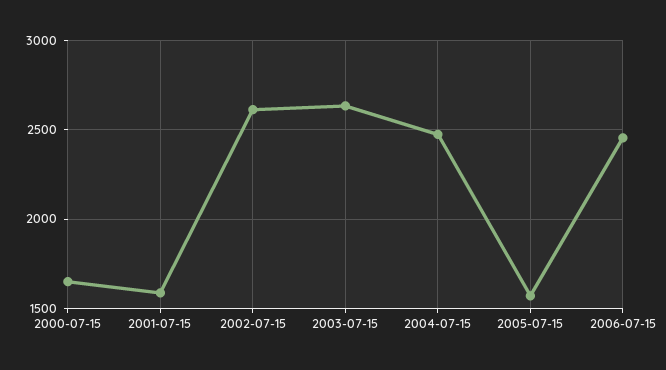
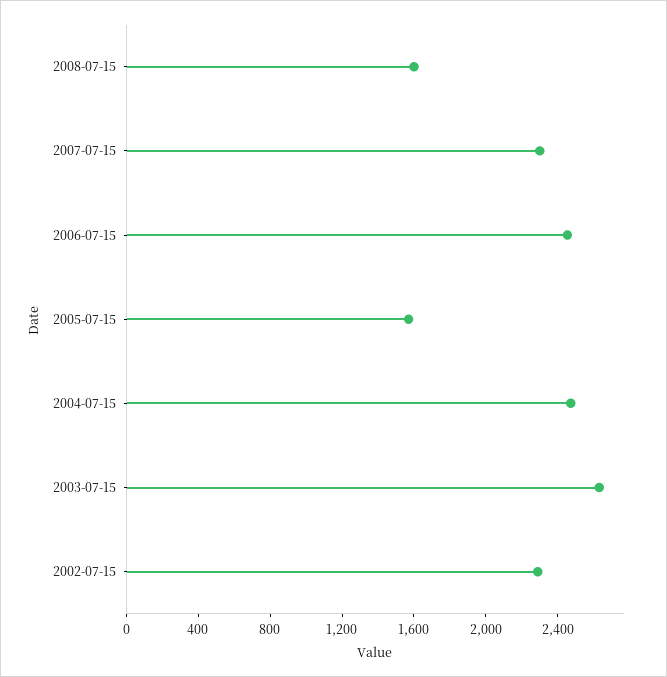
2000-07-15: 1650 -> none
2001-07-15: 1600 -> none
2002-07-15: 2600 -> 2300
2008-07-15: none -> 1600
2007-07-15: none -> 2300

